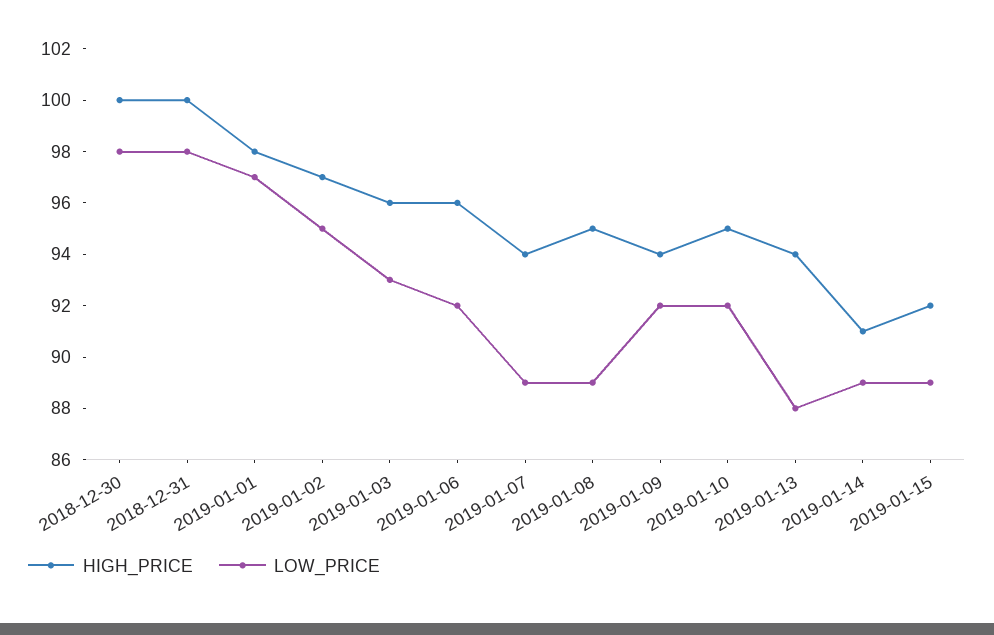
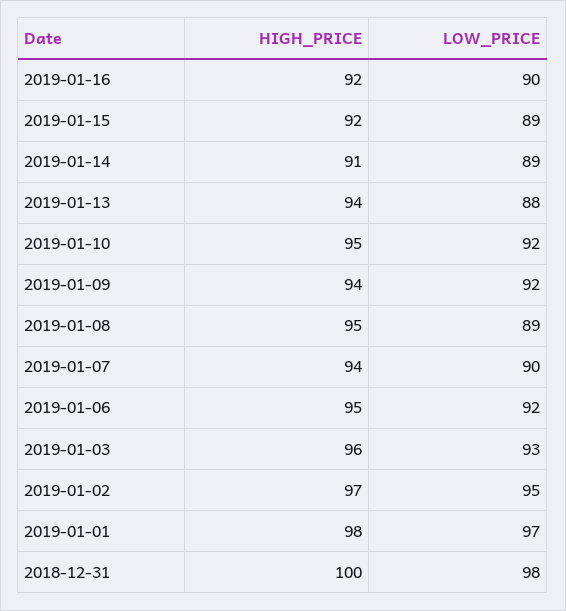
HIGH_PRICE, 2018-12-30: 100 -> none
LOW_PRICE, 2018-12-30: 98 -> none
HIGH_PRICE, 2019-01-06: 96 -> 95
LOW_PRICE, 2019-01-07: 89 -> 90
HIGH_PRICE, 2019-01-16: none -> 92
LOW_PRICE, 2019-01-16: none -> 90

